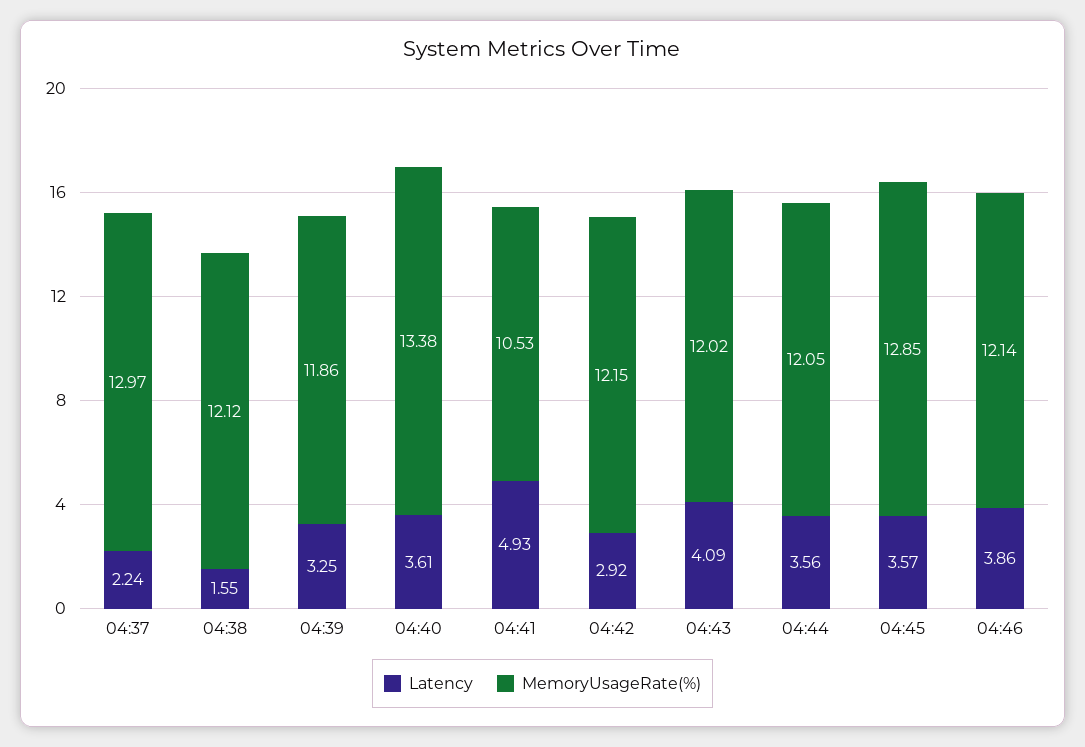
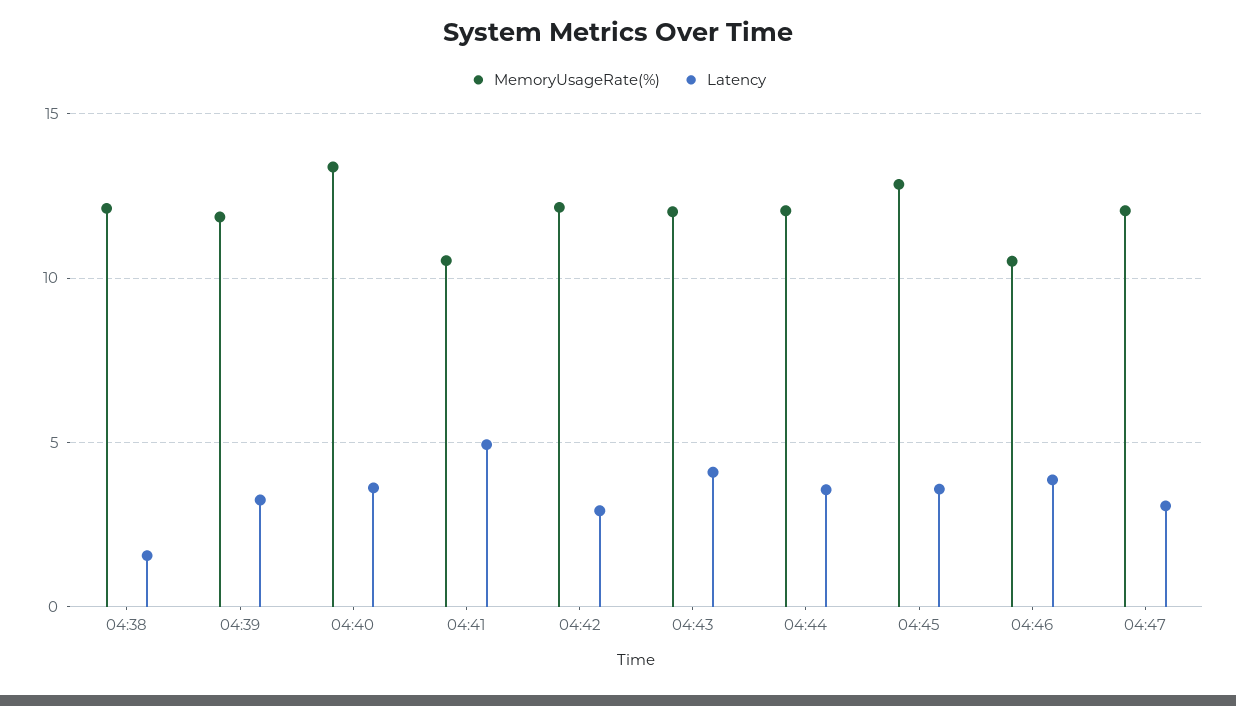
Latency, 04:37: 2.24 -> none
MemoryUsageRate(%), 04:37: 12.97 -> none
MemoryUsageRate(%), 04:46: 12.14 -> 10.5
MemoryUsageRate(%), 04:47: none -> 12
Latency, 04:47: none -> 3

